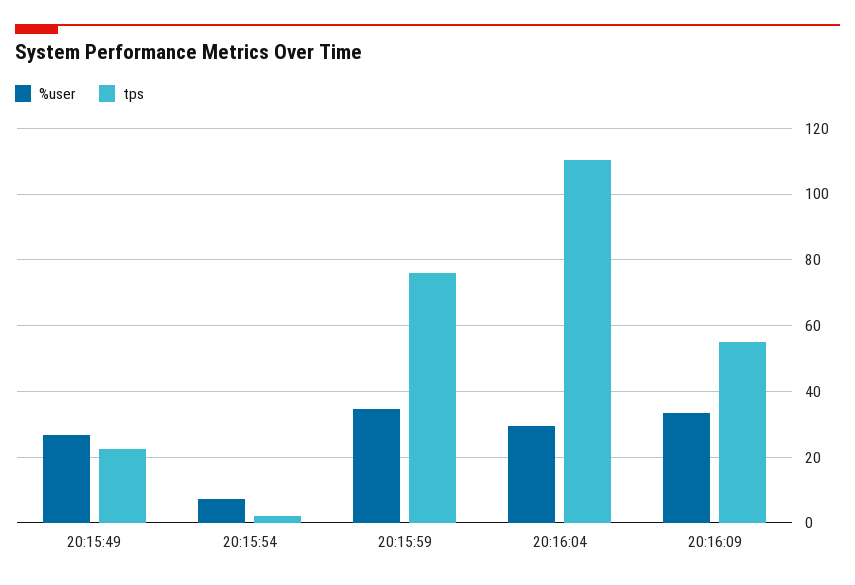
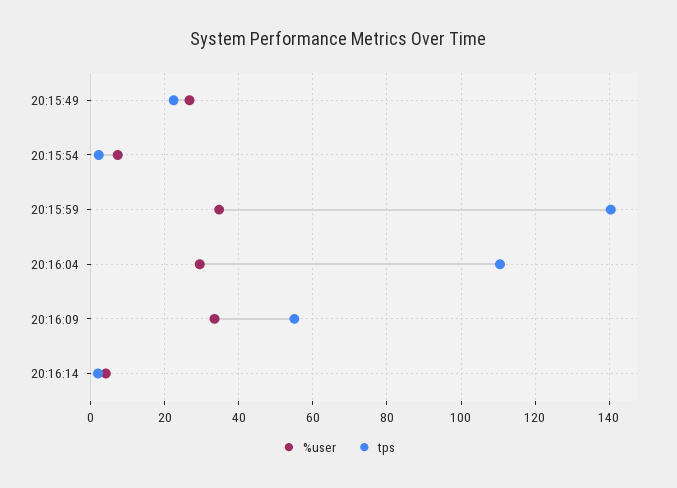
tps, 20:15:59: 76 -> 140
%user, 20:16:14: none -> 4
tps, 20:16:14: none -> 2

